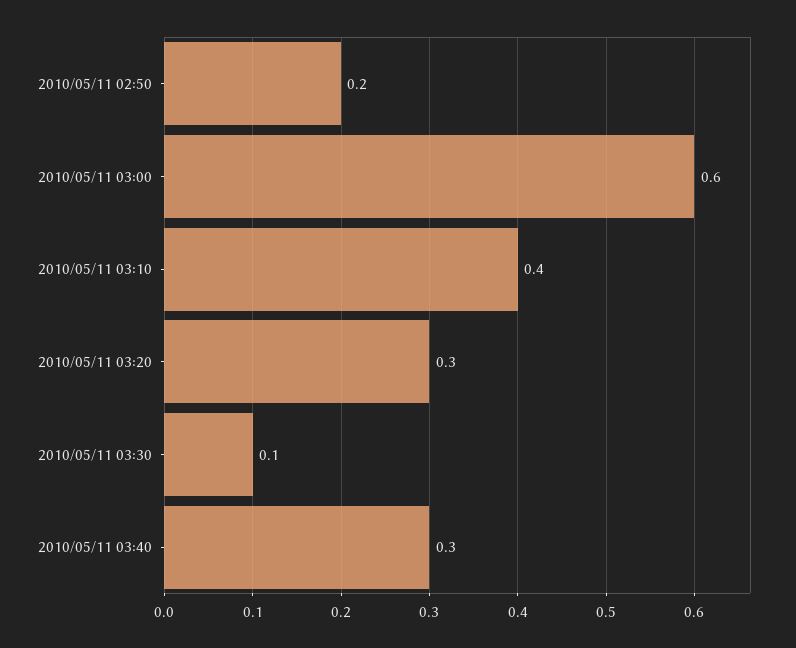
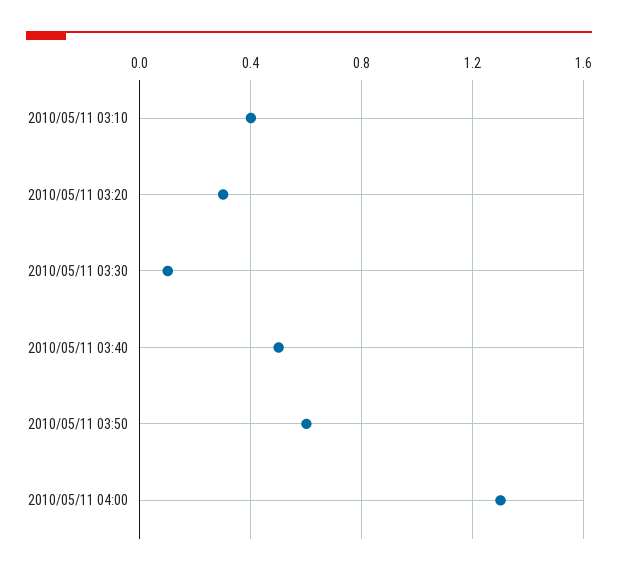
2010/05/11 02:50: 0.2 -> none
2010/05/11 03:00: 0.6 -> none
2010/05/11 03:40: 0.3 -> 0.5
2010/05/11 03:50: none -> 0.6
2010/05/11 04:00: none -> 1.3

